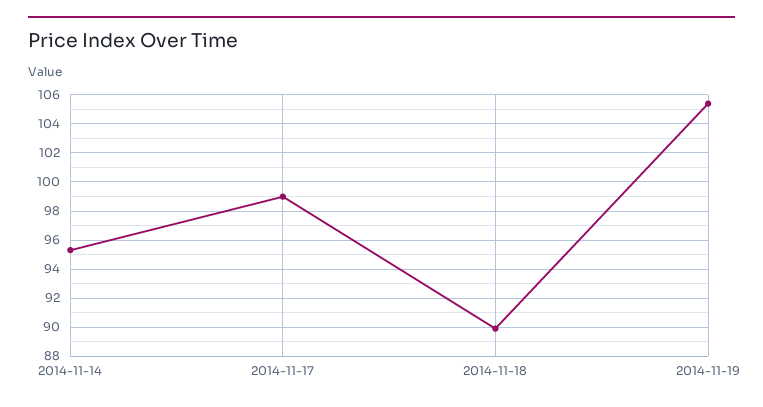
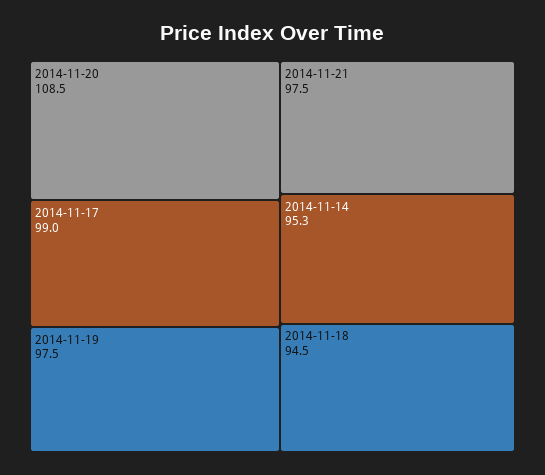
2014-11-18: 90 -> 94.5
2014-11-19: 105.5 -> 97.5
2014-11-20: none -> 108.5
2014-11-21: none -> 97.5

